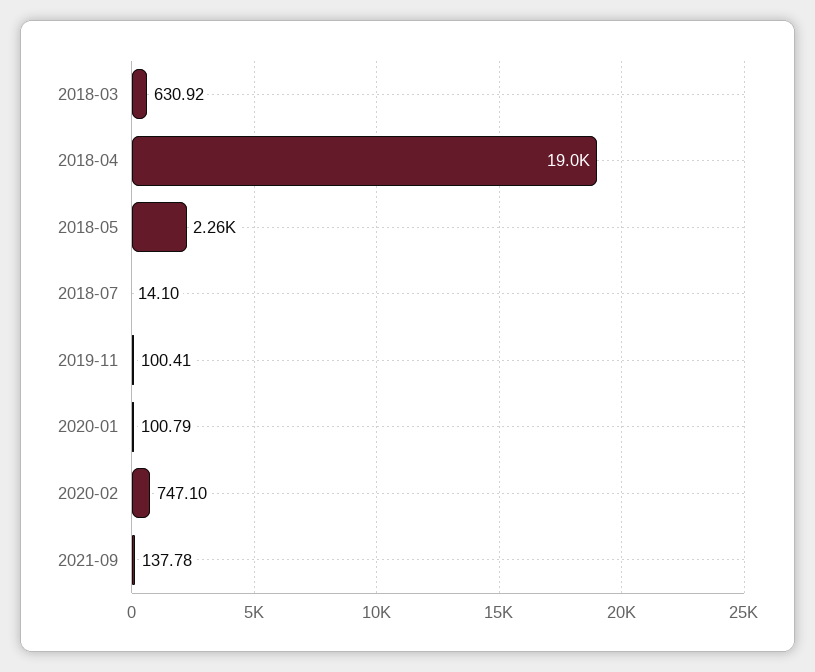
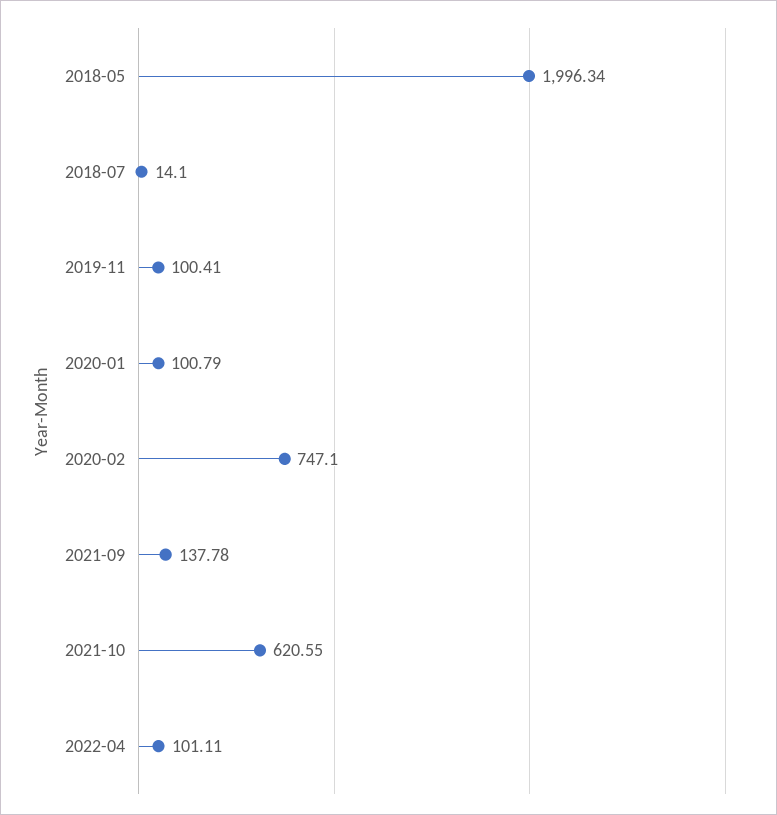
2018-03: 630.92 -> none
2018-04: 19000 -> none
2018-05: 2260 -> 1996.34
2021-10: none -> 620.55
2022-04: none -> 101.11

